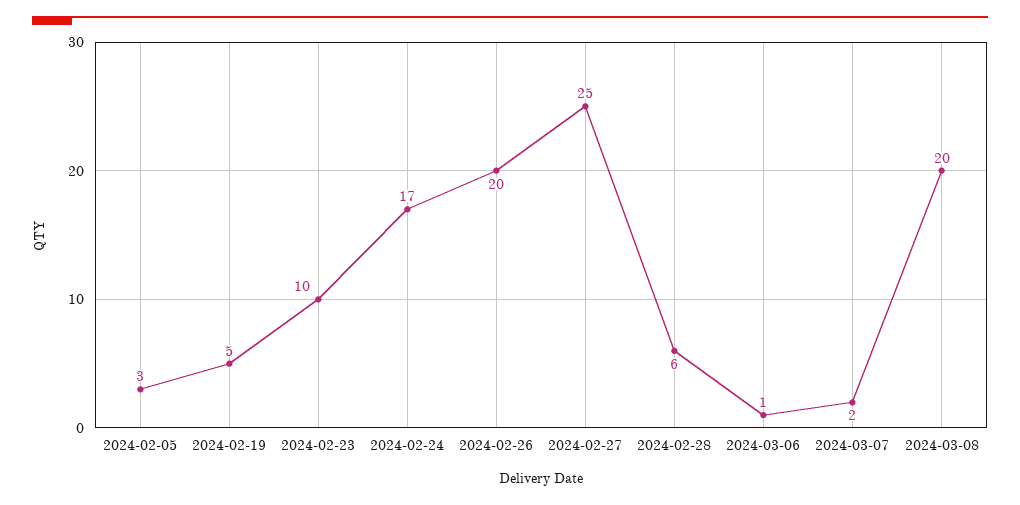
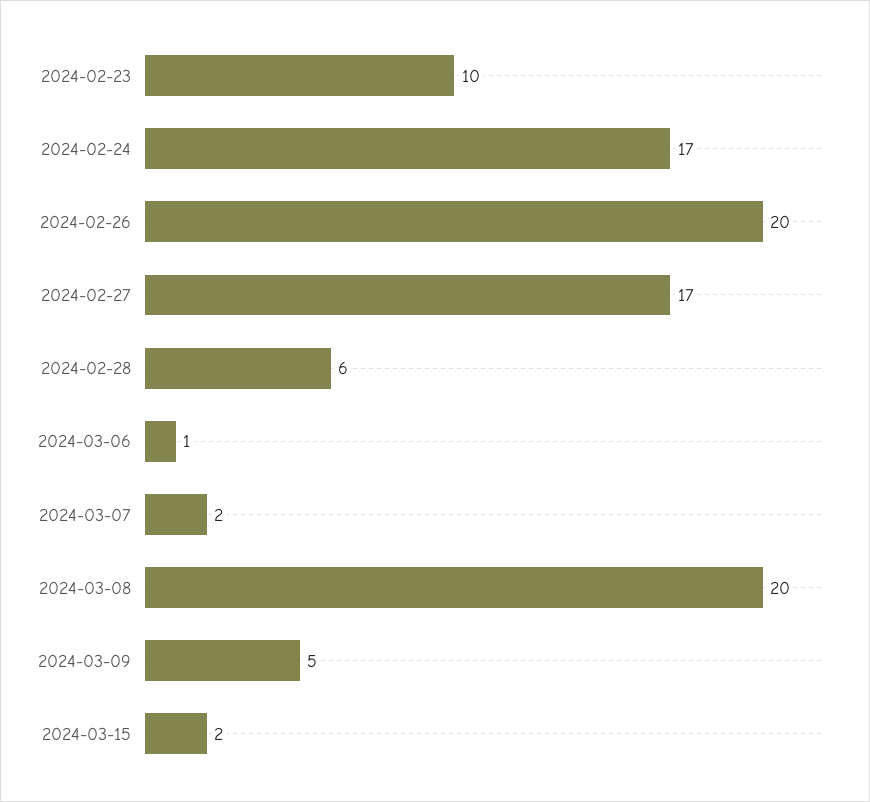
2024-02-05: 3 -> none
2024-02-19: 5 -> none
2024-02-27: 25 -> 17
2024-03-09: none -> 5
2024-03-15: none -> 2

